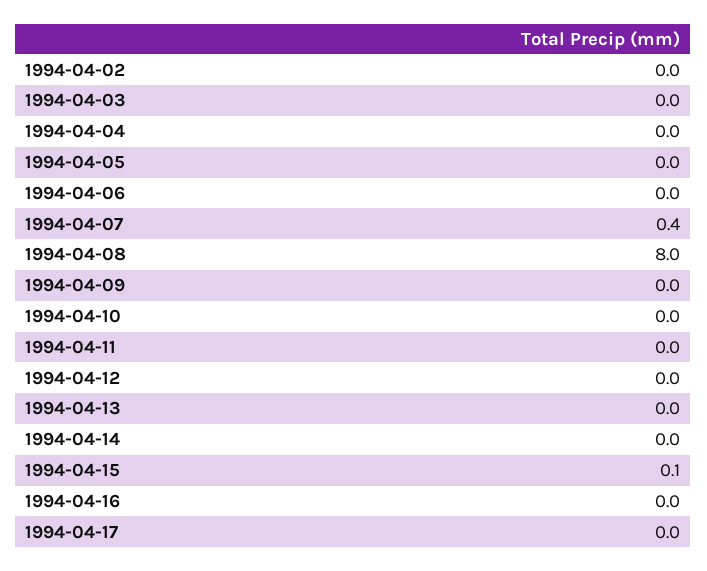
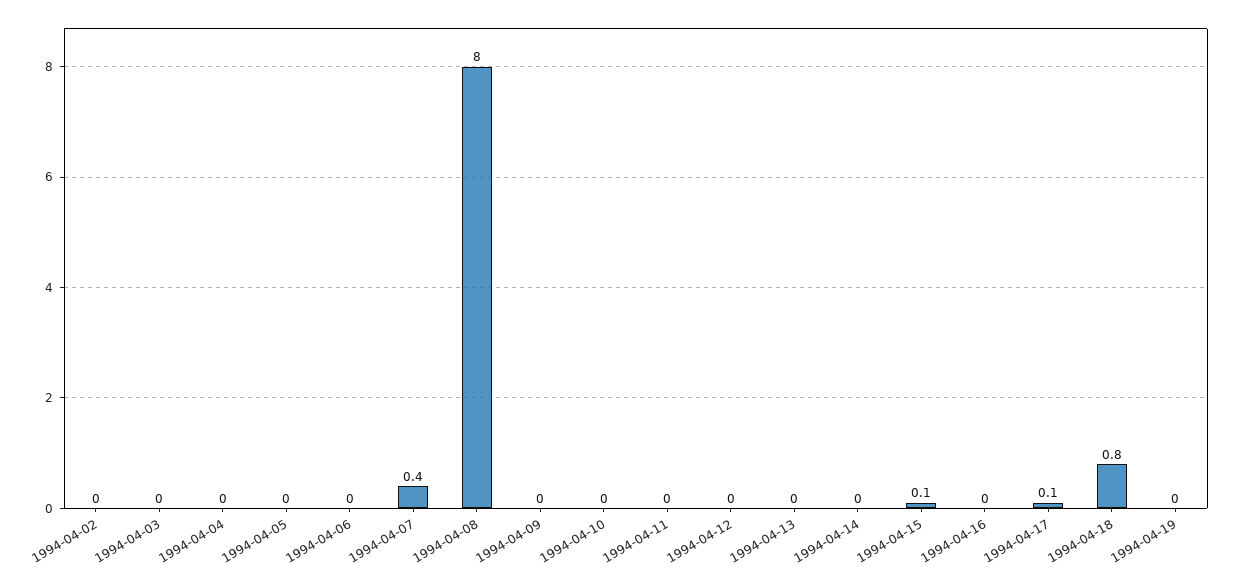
1994-04-17: 0 -> 0.1
1994-04-18: none -> 0.8
1994-04-19: none -> 0

